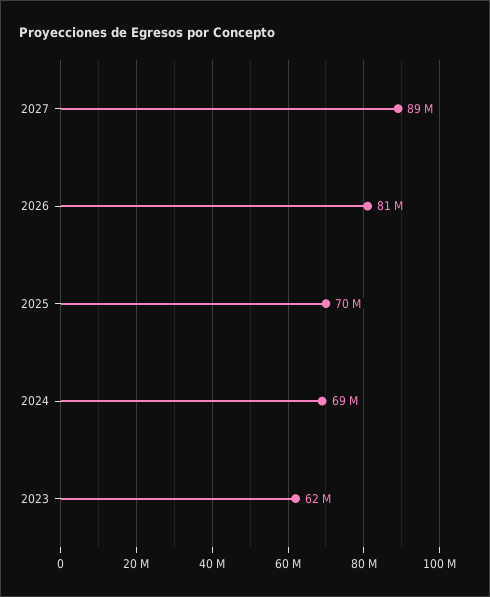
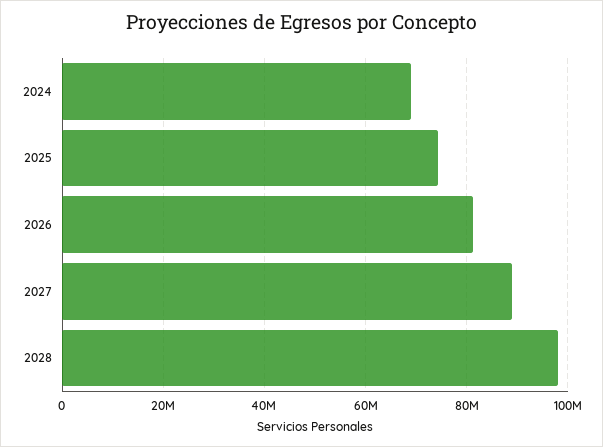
2025: 70000000 -> 74000000
2023: 62000000 -> none
2028: none -> 98000000

